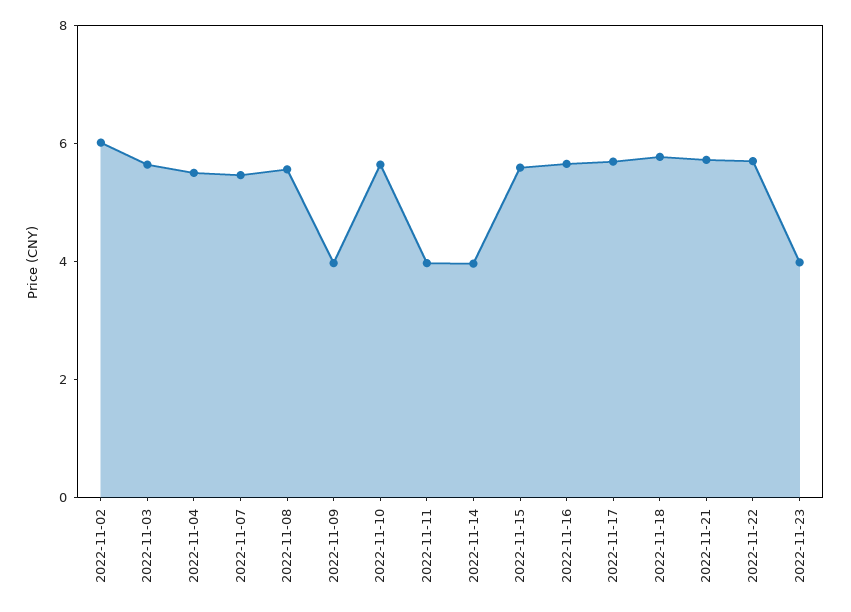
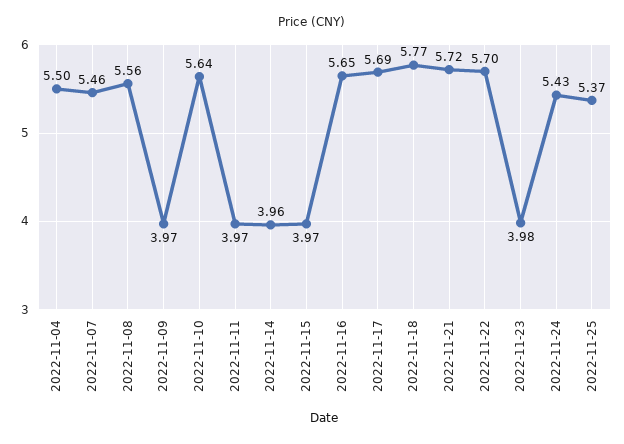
2022-11-02: 6 -> none
2022-11-03: 5.5 -> none
2022-11-15: 5.5 -> 3.97
2022-11-24: none -> 5.43
2022-11-25: none -> 5.37

